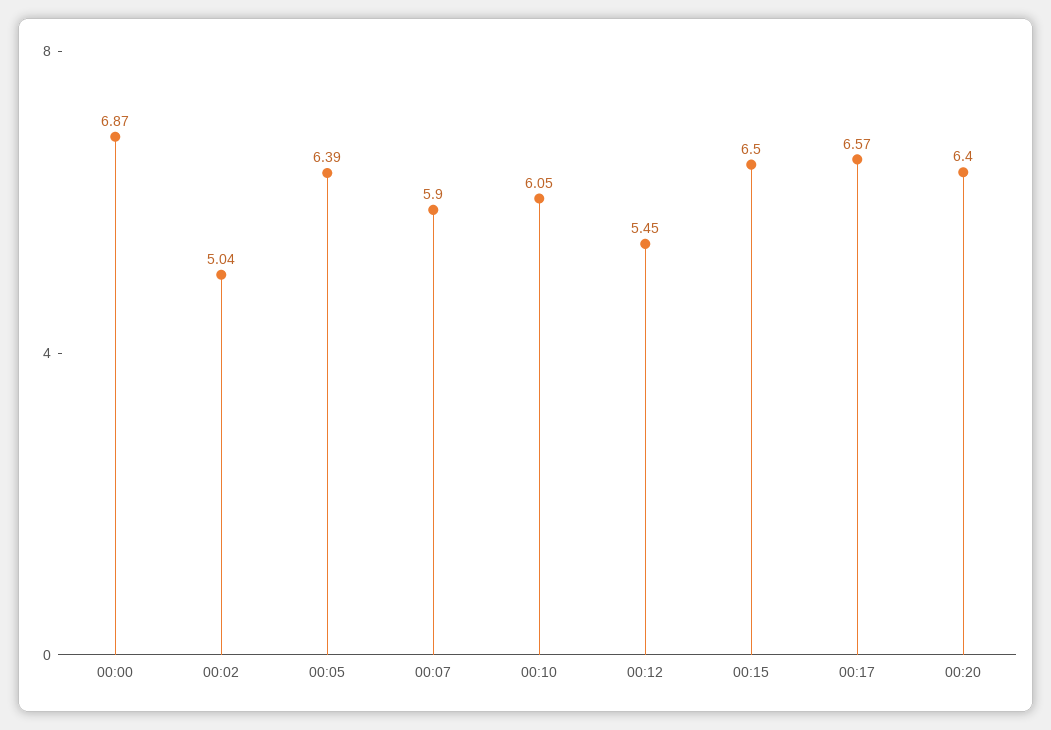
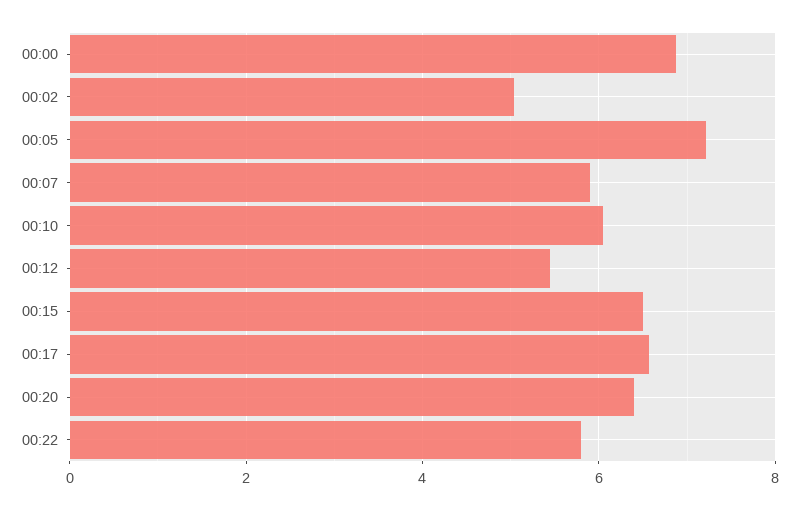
00:05: 6.39 -> 7.2
00:22: none -> 5.8

